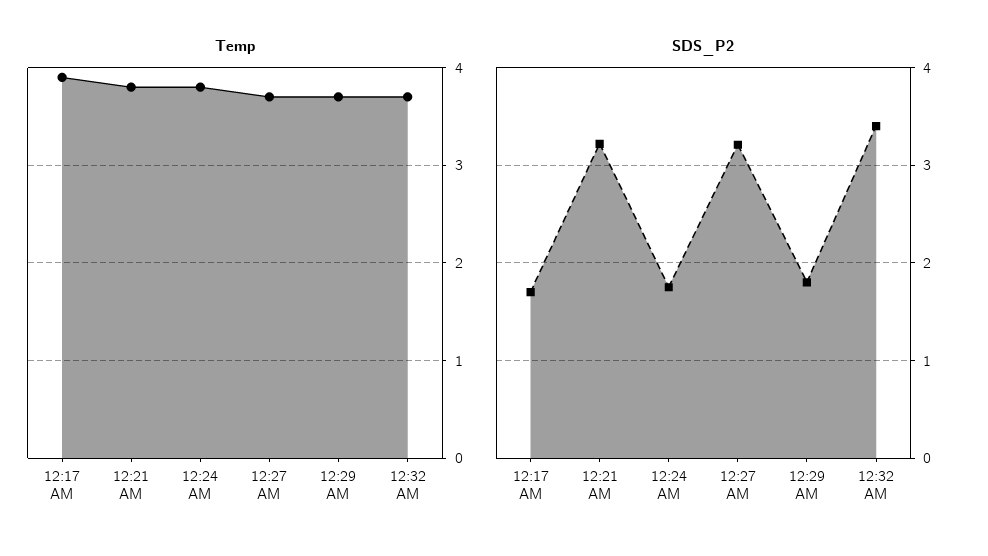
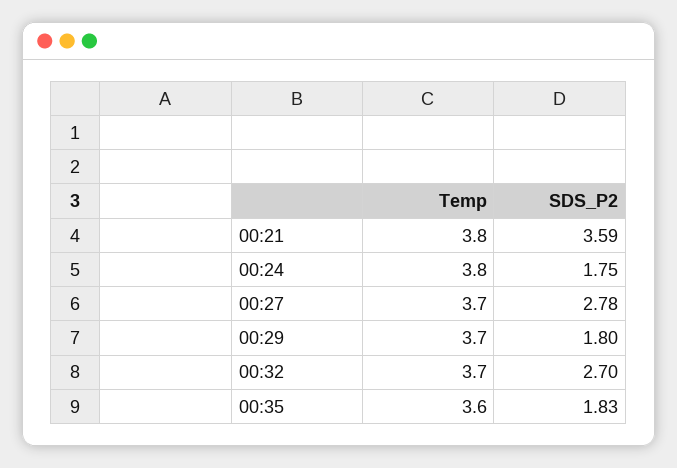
Temp, 12:17 AM: 3.9 -> none
SDS_P2, 12:17 AM: 1.7 -> none
SDS_P2, 12:21 AM: 3.2 -> 3.59
SDS_P2, 12:27 AM: 3.2 -> 2.78
SDS_P2, 12:32 AM: 3.4 -> 2.7
Temp, 00:35: none -> 3.6
SDS_P2, 00:35: none -> 1.83

